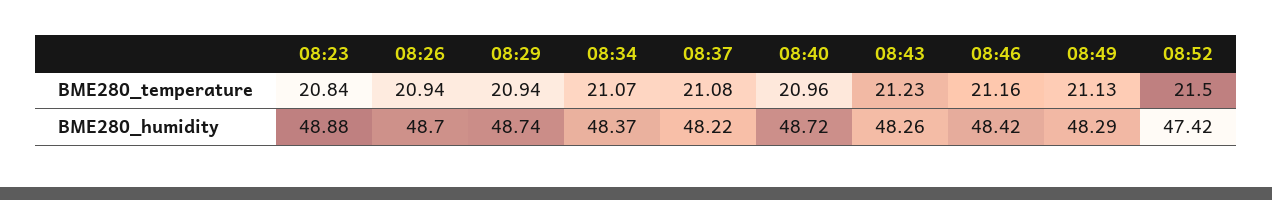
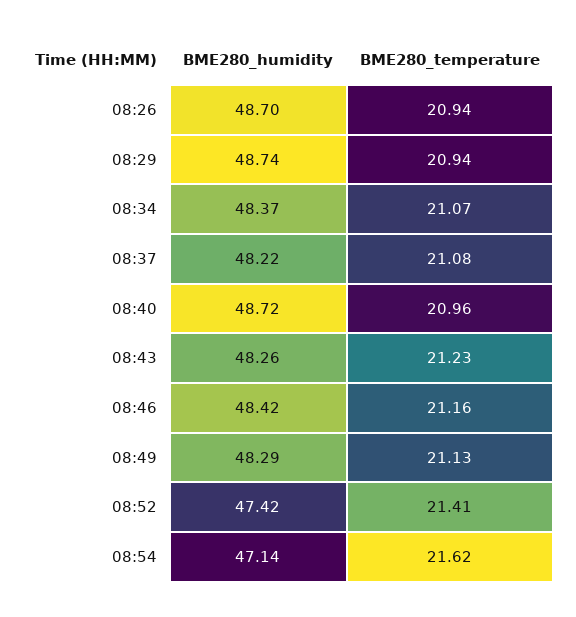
08:23, BME280_temperature: 20.84 -> none
08:52, BME280_temperature: 21.5 -> 21.41
08:23, BME280_humidity: 48.88 -> none
08:54, BME280_humidity: none -> 47.14
08:54, BME280_temperature: none -> 21.62

